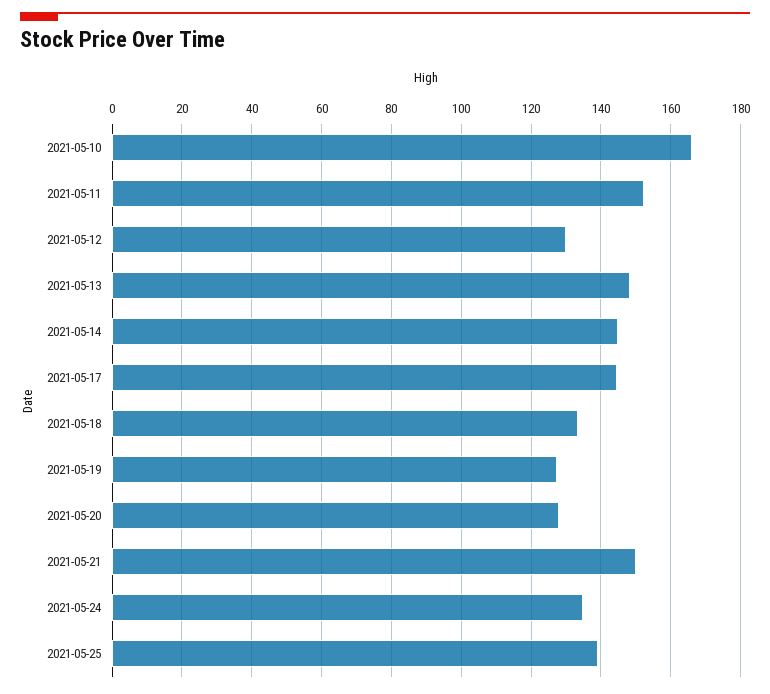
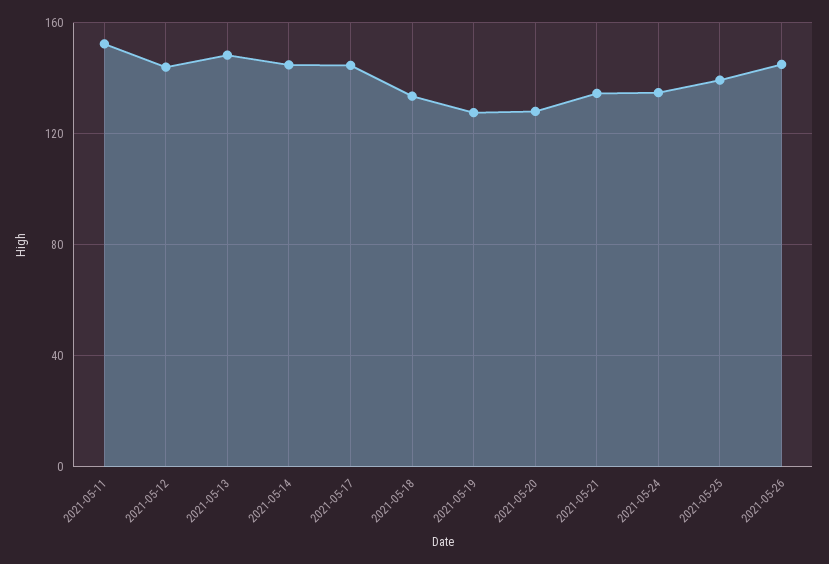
2021-05-10: 166 -> none
2021-05-12: 130 -> 145
2021-05-21: 150 -> 135
2021-05-26: none -> 145

